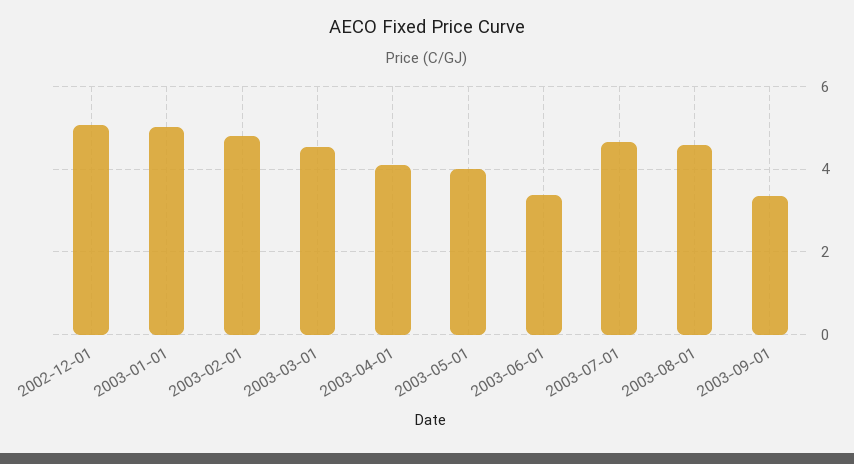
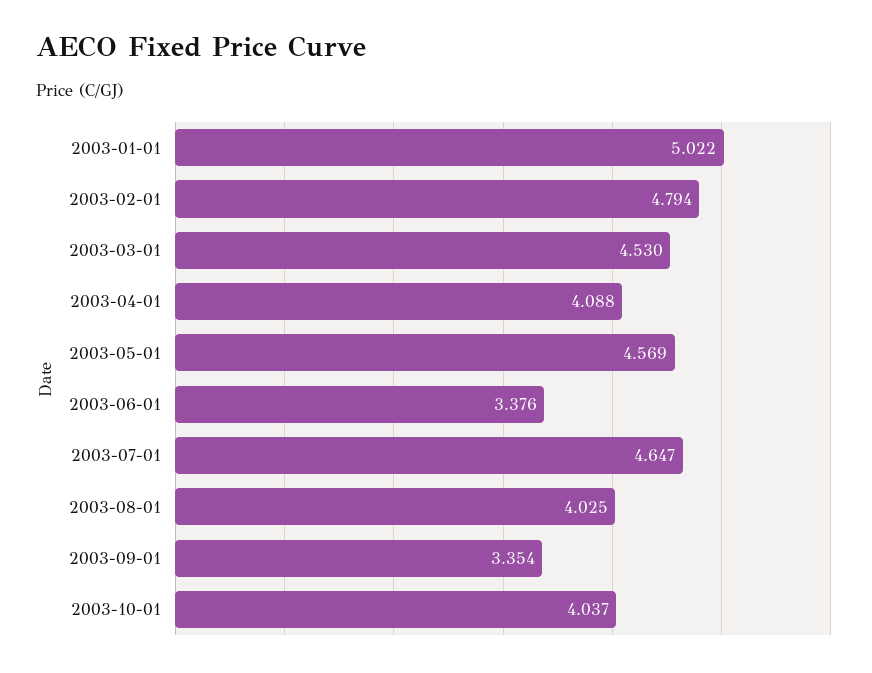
2002-12-01: 5 -> none
2003-05-01: 4 -> 4.569
2003-08-01: 4.6 -> 4.025
2003-10-01: none -> 4.037

